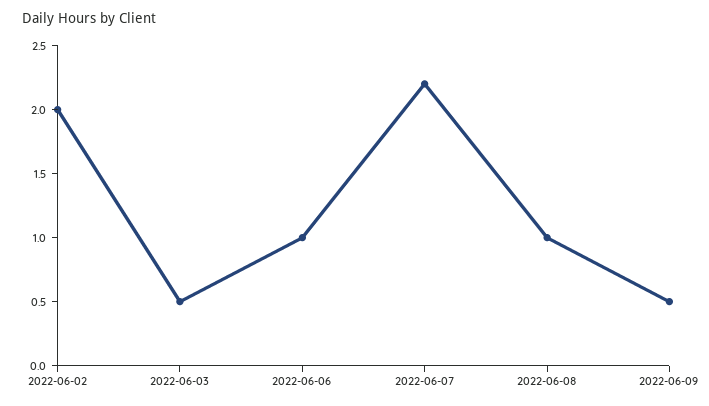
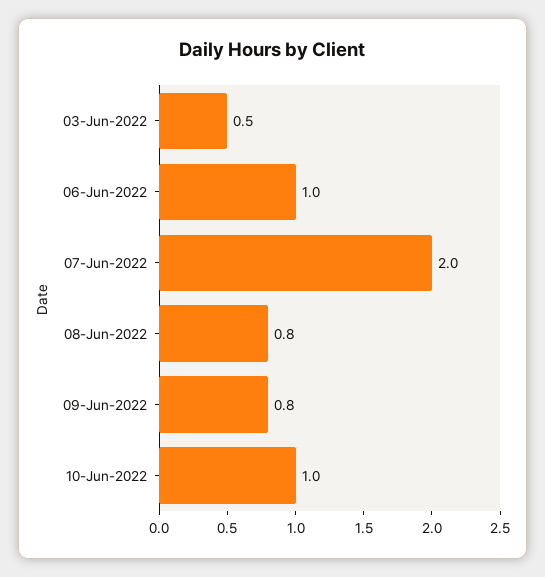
2022-06-02: 2 -> none
2022-06-07: 2.2 -> 2
2022-06-08: 1 -> 0.8
2022-06-09: 0.5 -> 0.8
10-Jun-2022: none -> 1

